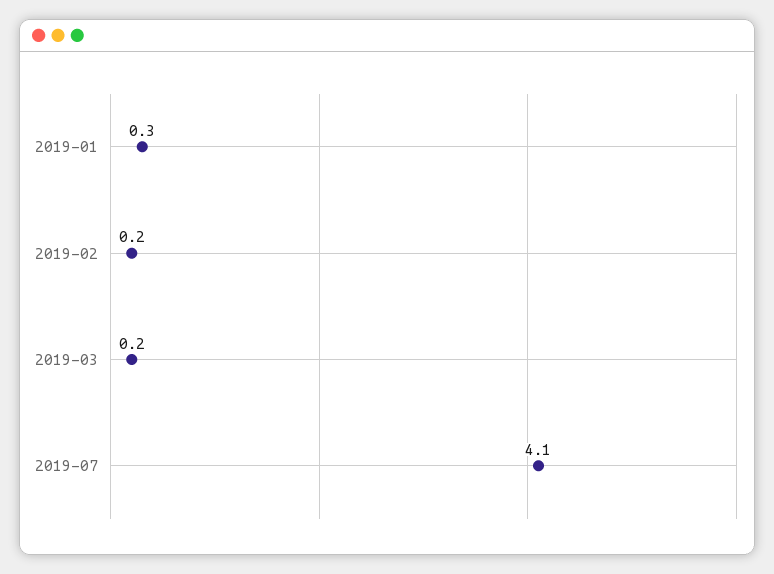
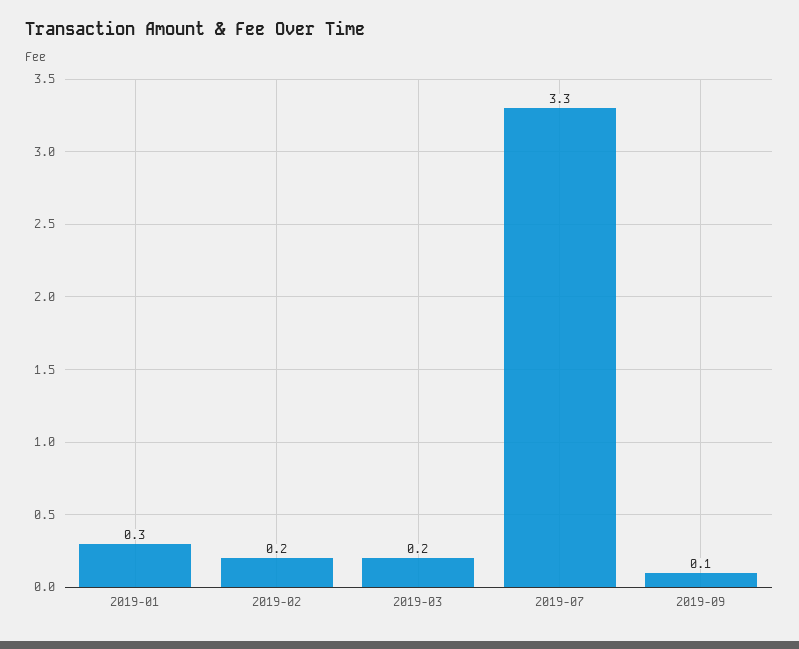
2019-07: 4.1 -> 3.3
2019-09: none -> 0.1

